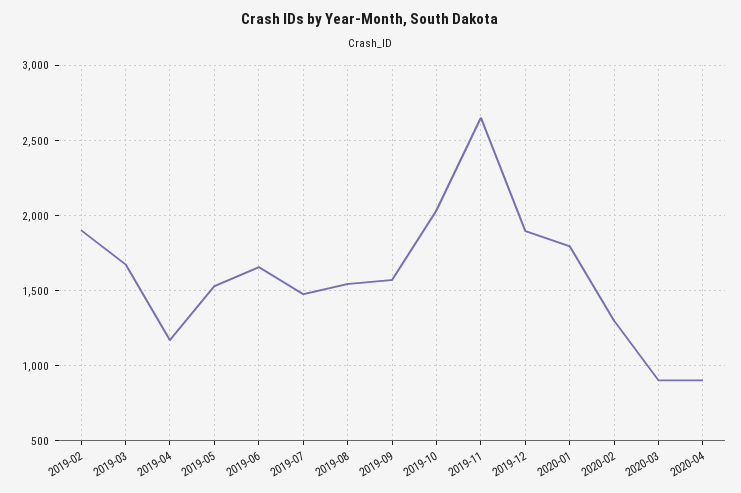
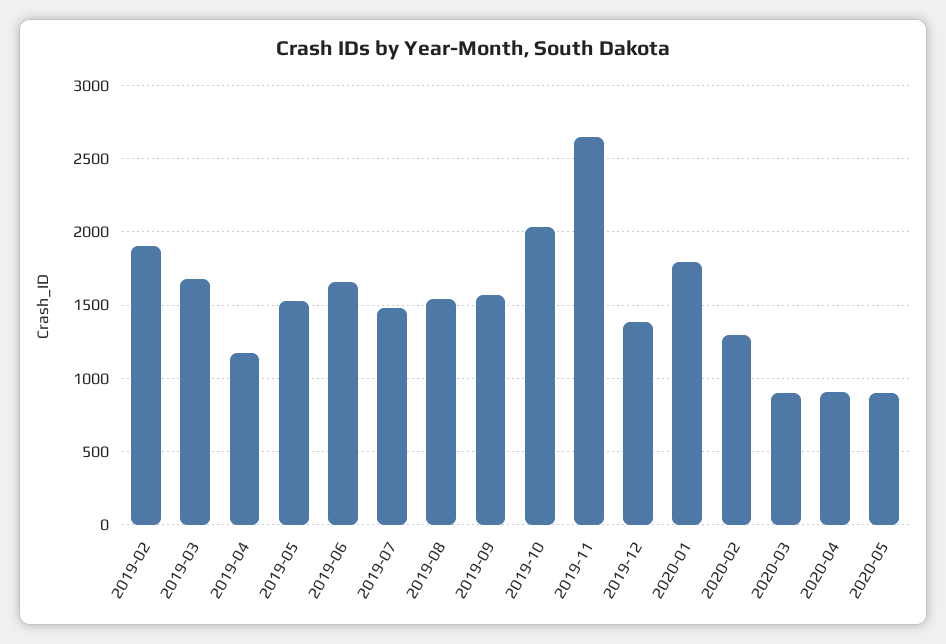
2019-12: 1900 -> 1400
2020-05: none -> 900

